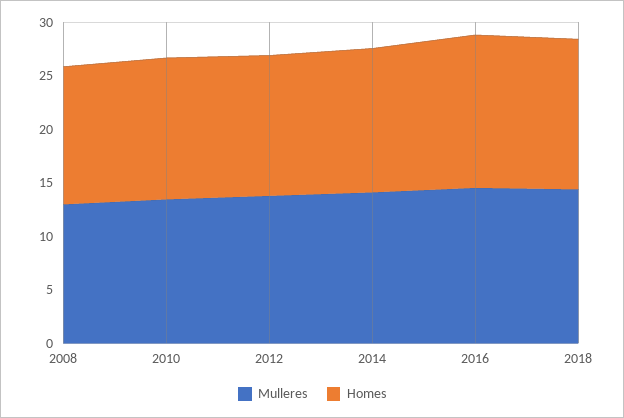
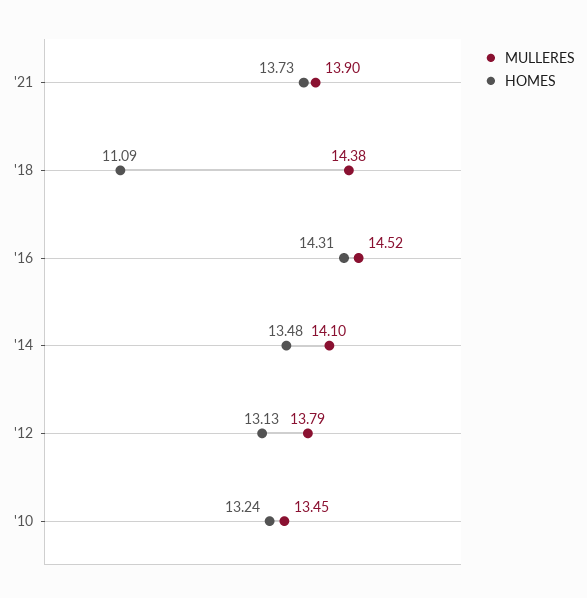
Mulleres, 2008: 13 -> none
Homes, 2008: 13 -> none
Homes, 2018: 14 -> 11.09
Mulleres, '21: none -> 13.9
Homes, '21: none -> 13.73

